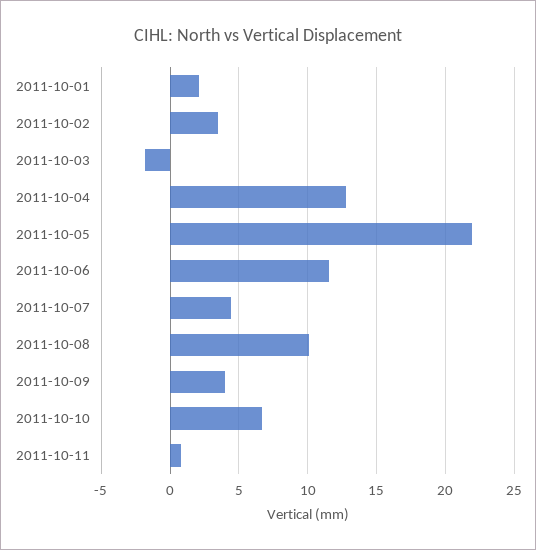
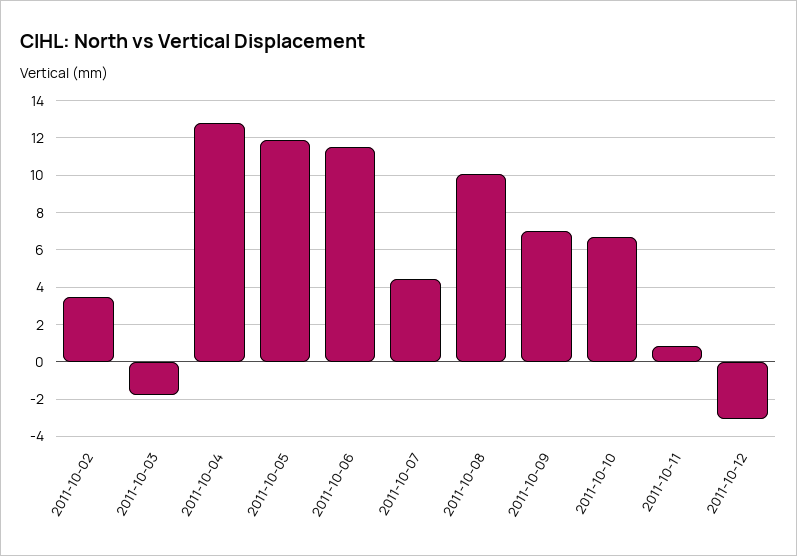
2011-10-01: 2 -> none
2011-10-05: 22 -> 12
2011-10-09: 4 -> 7
2011-10-12: none -> -3

